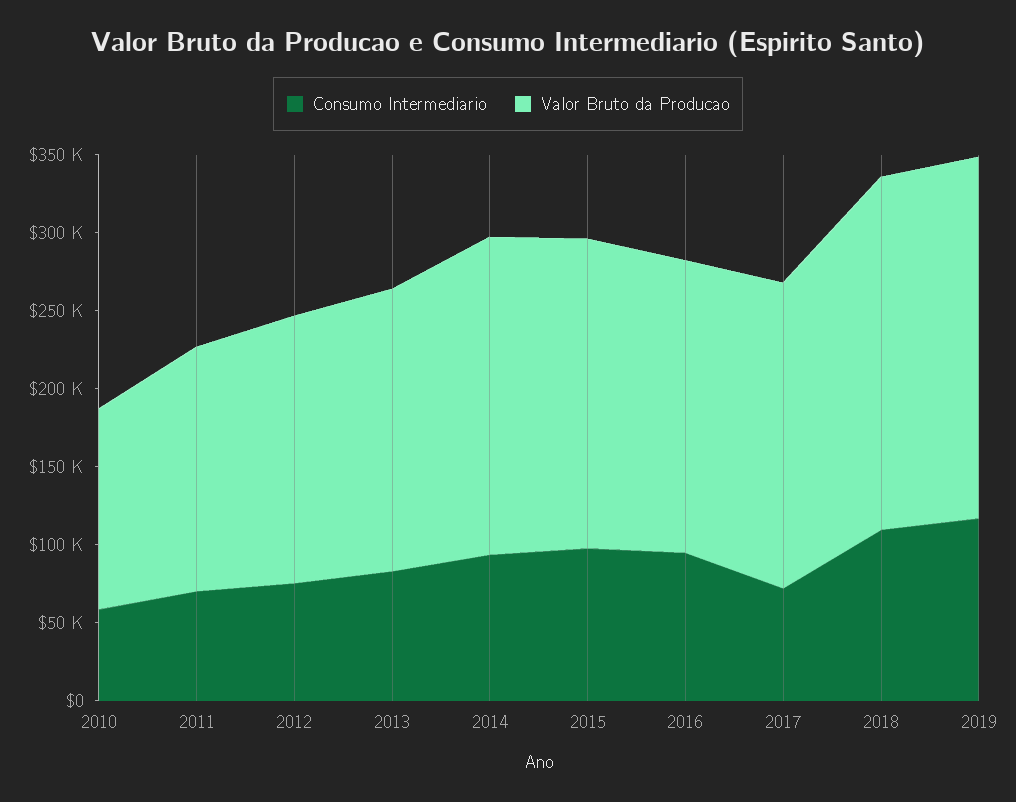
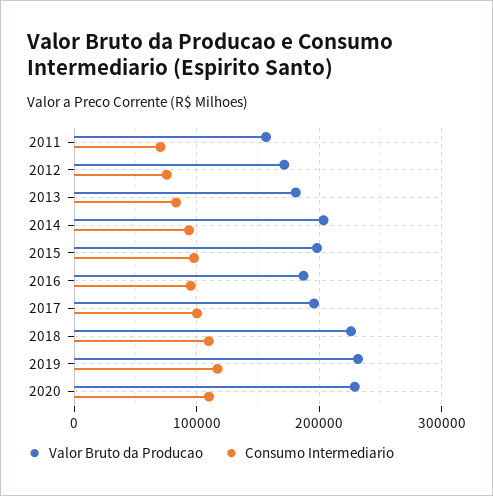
Consumo Intermediario, 2010: 60000 -> none
Valor Bruto da Producao, 2010: 130000 -> none
Consumo Intermediario, 2017: 70000 -> 100000
Valor Bruto da Producao, 2020: none -> 230000
Consumo Intermediario, 2020: none -> 110000

